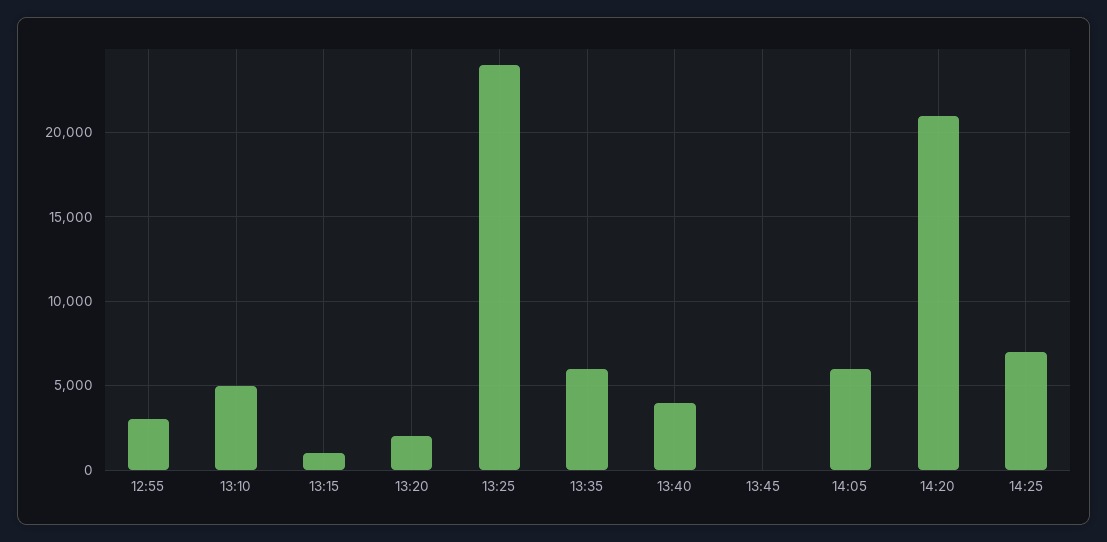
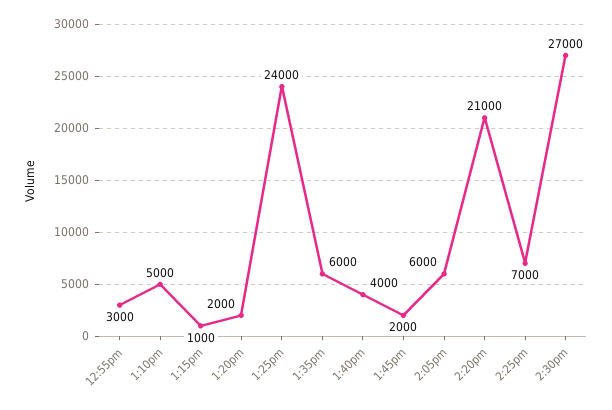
13:45: 0 -> 2000
2:30pm: none -> 27000

